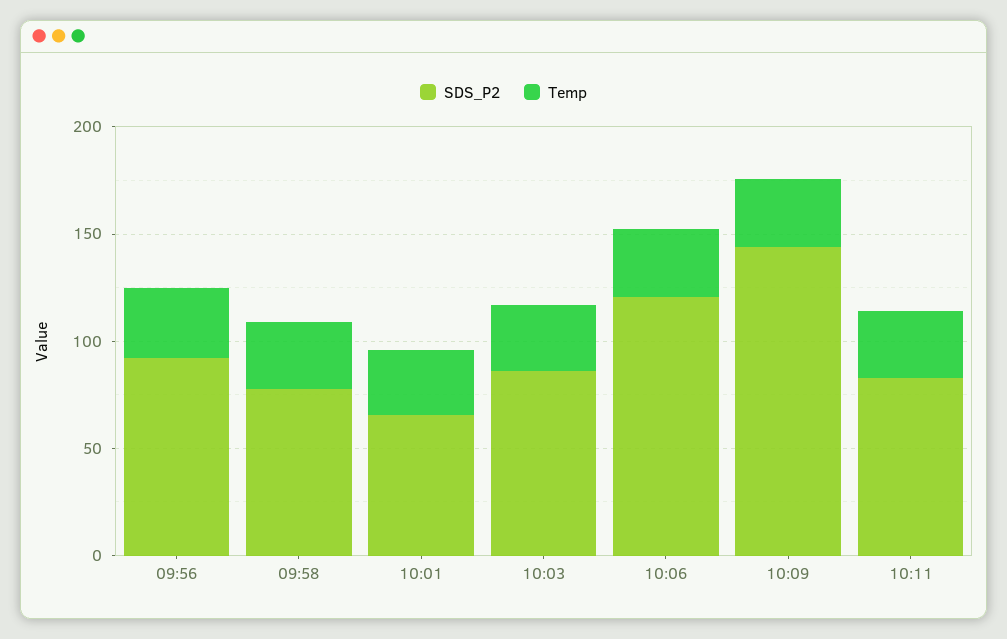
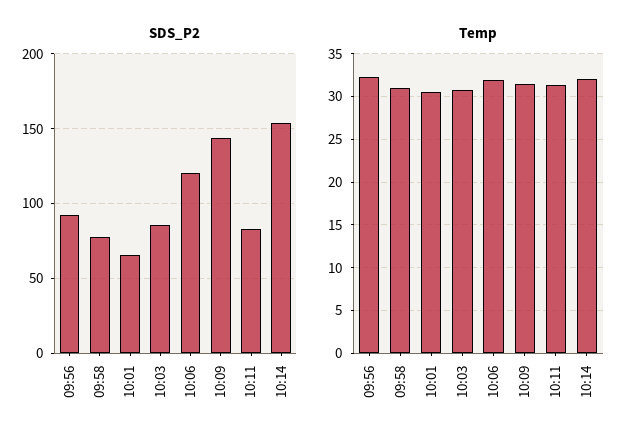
SDS_P2, 10:14: none -> 155
Temp, 10:14: none -> 32

